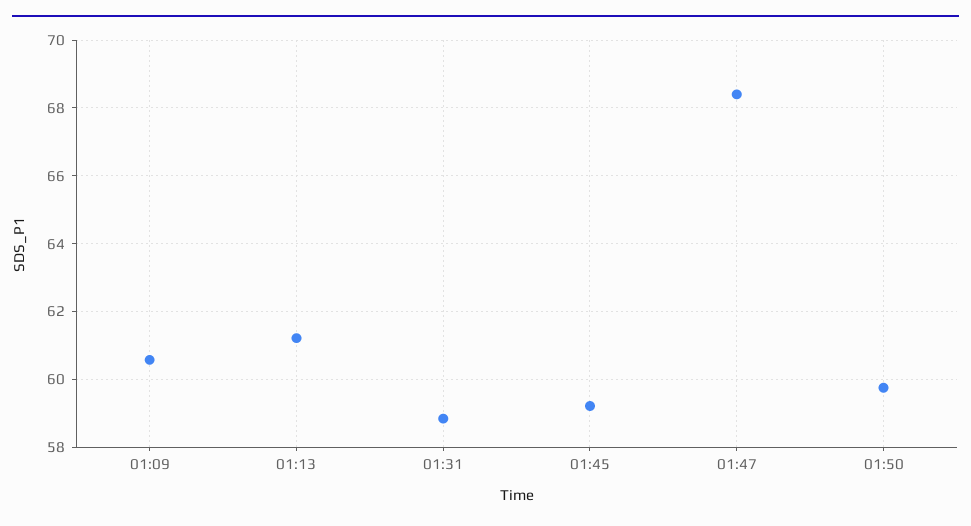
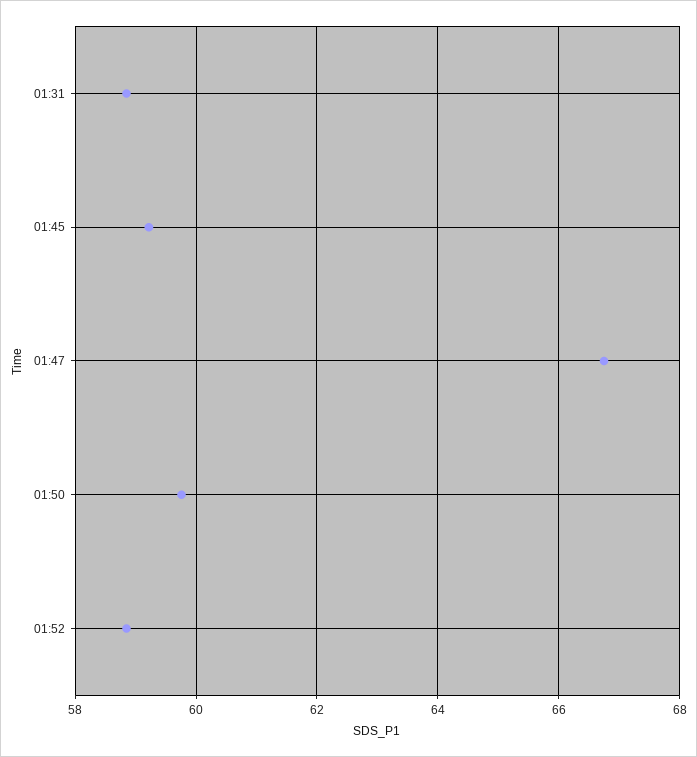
01:09: 60.6 -> none
01:13: 61.2 -> none
01:47: 68.4 -> 66.8
01:52: none -> 58.8

